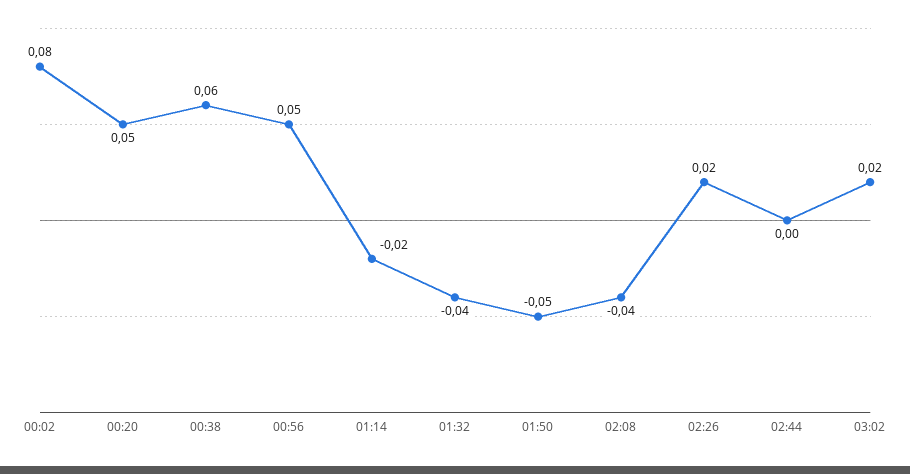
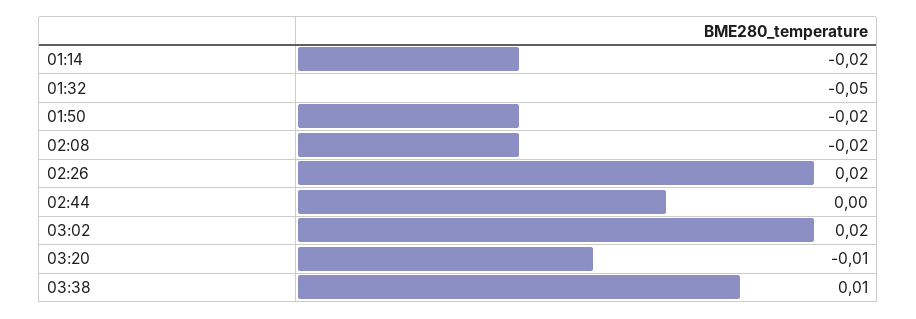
00:02: 0.08 -> none
00:20: 0.05 -> none
00:38: 0.06 -> none
00:56: 0.05 -> none
01:32: -0.04 -> -0.05
01:50: -0.05 -> -0.02
02:08: -0.04 -> -0.02
03:20: none -> -0.01
03:38: none -> 0.01

